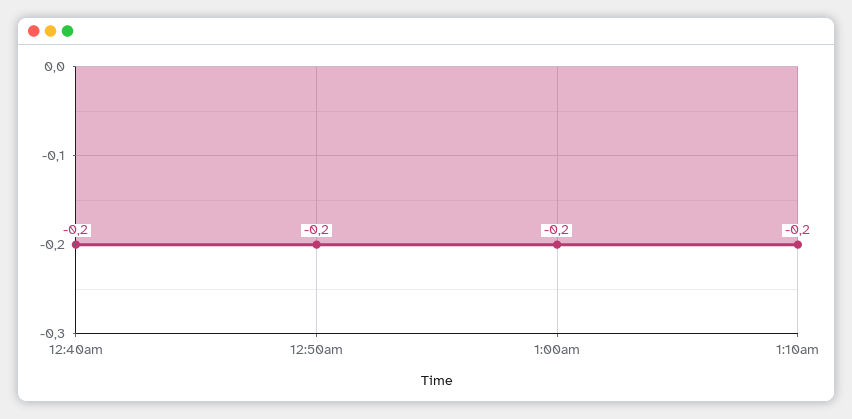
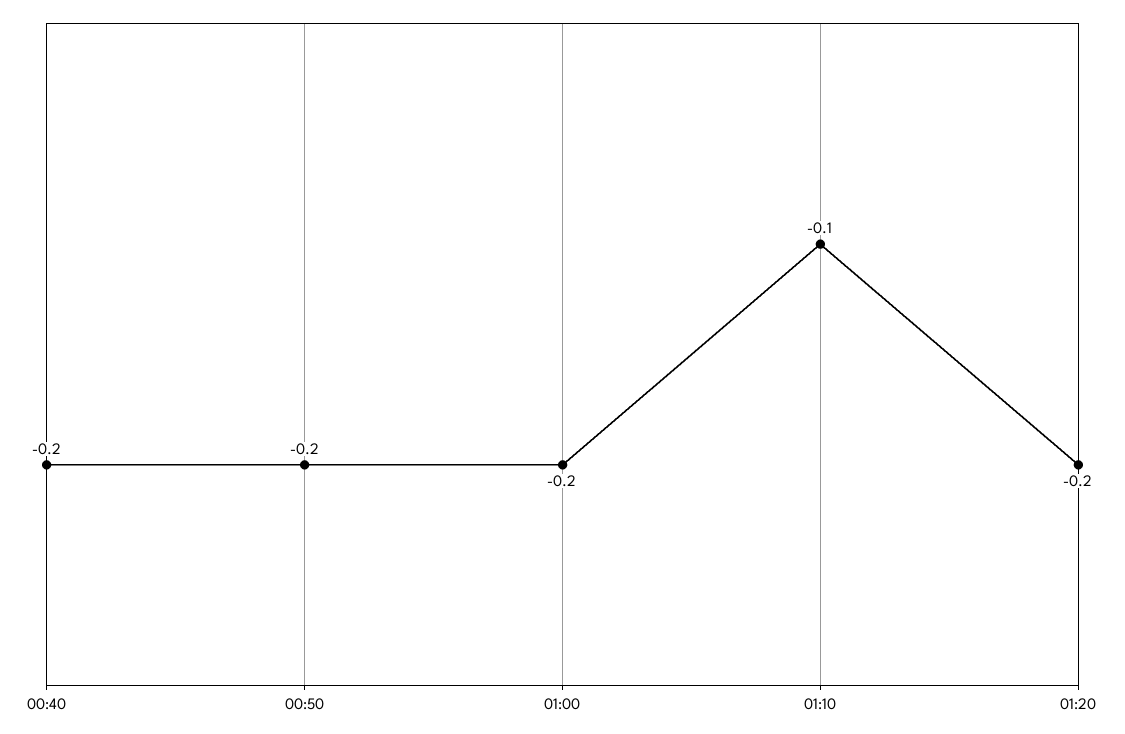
1:10am: -0.2 -> -0.1
01:20: none -> -0.2

